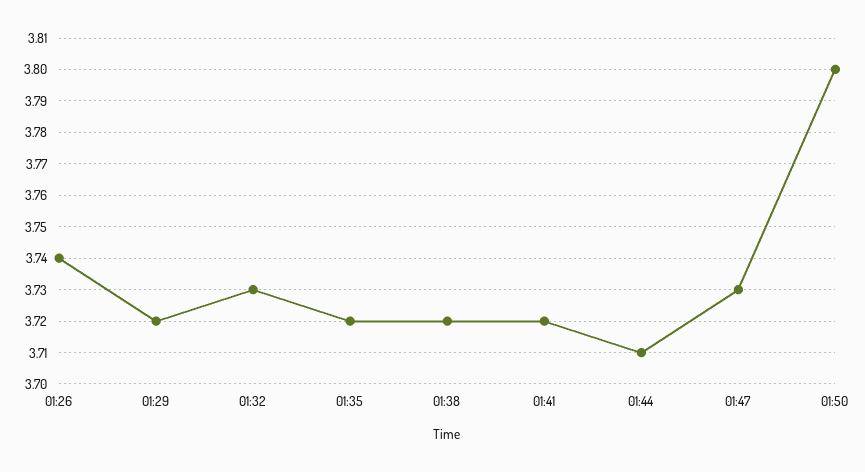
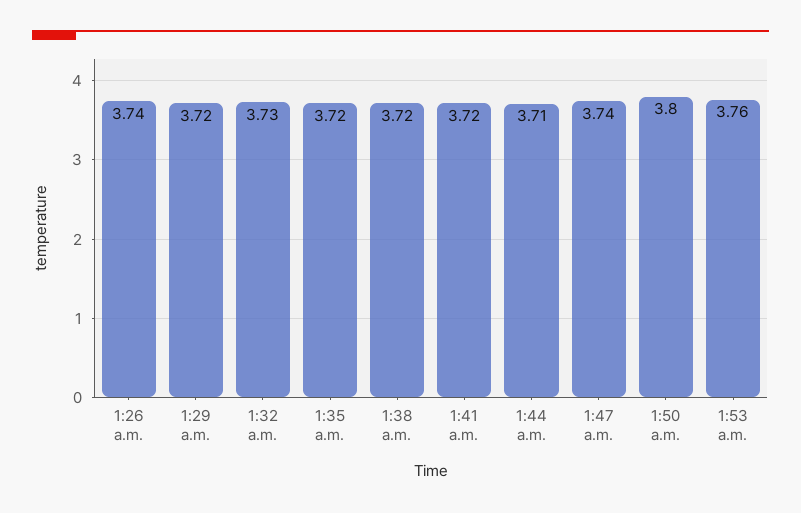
01:47: 3.73 -> 3.74
1:53 a.m.: none -> 3.76

